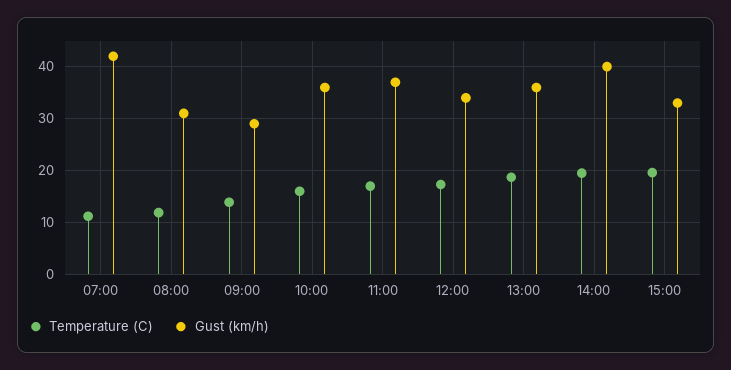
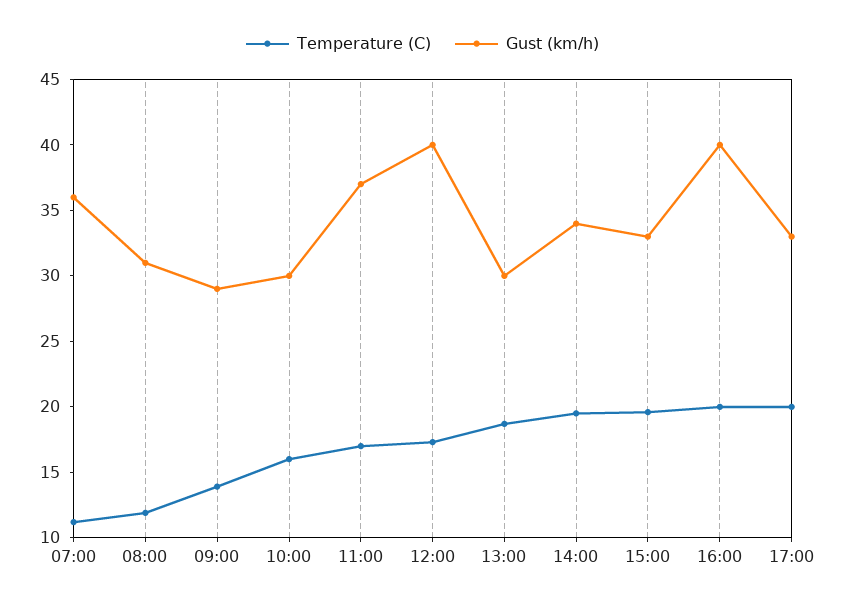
Gust (km/h), 07:00: 42 -> 36
Gust (km/h), 10:00: 36 -> 30
Gust (km/h), 12:00: 34 -> 40
Gust (km/h), 13:00: 36 -> 30
Gust (km/h), 14:00: 40 -> 34
Temperature (C), 16:00: none -> 20
Gust (km/h), 16:00: none -> 40
Temperature (C), 17:00: none -> 20
Gust (km/h), 17:00: none -> 33

